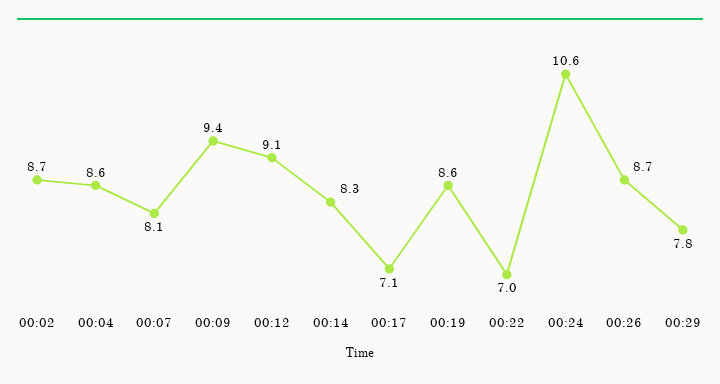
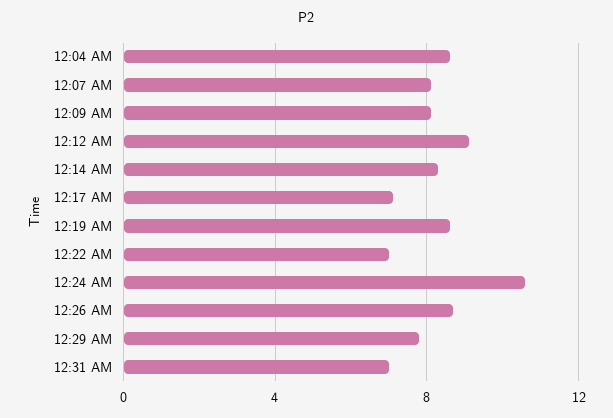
00:02: 8.7 -> none
00:09: 9.4 -> 8
12:31 AM: none -> 7

